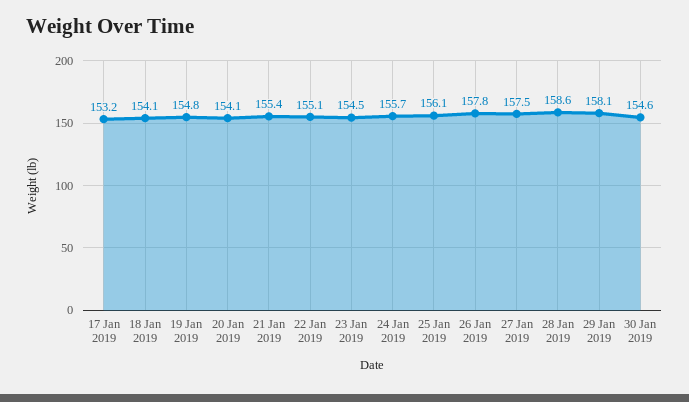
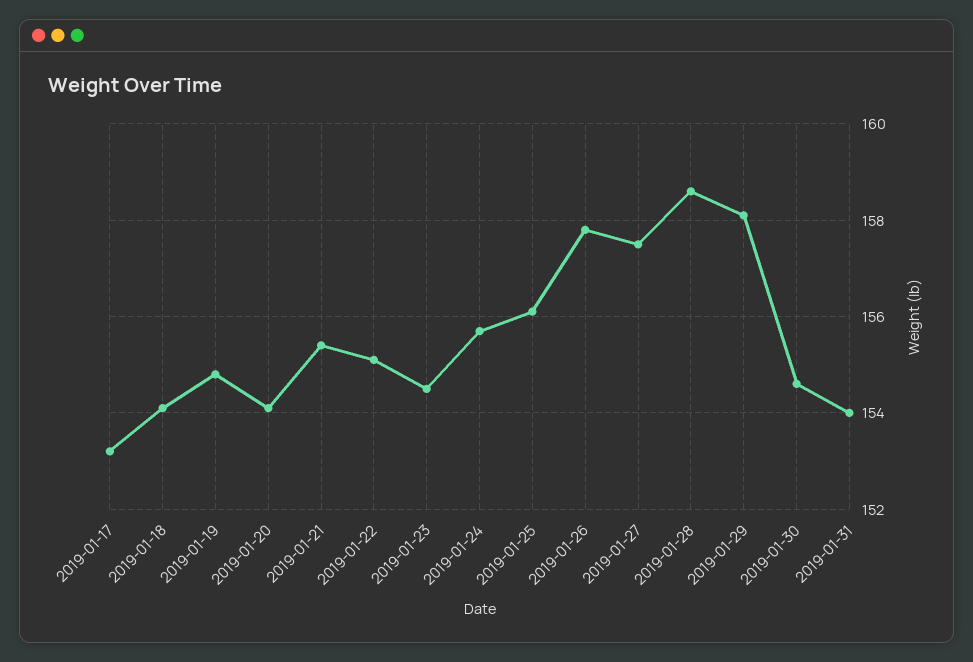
2019-01-31: none -> 154

